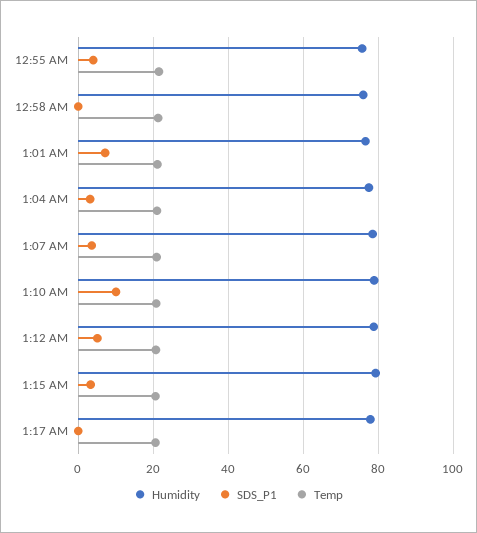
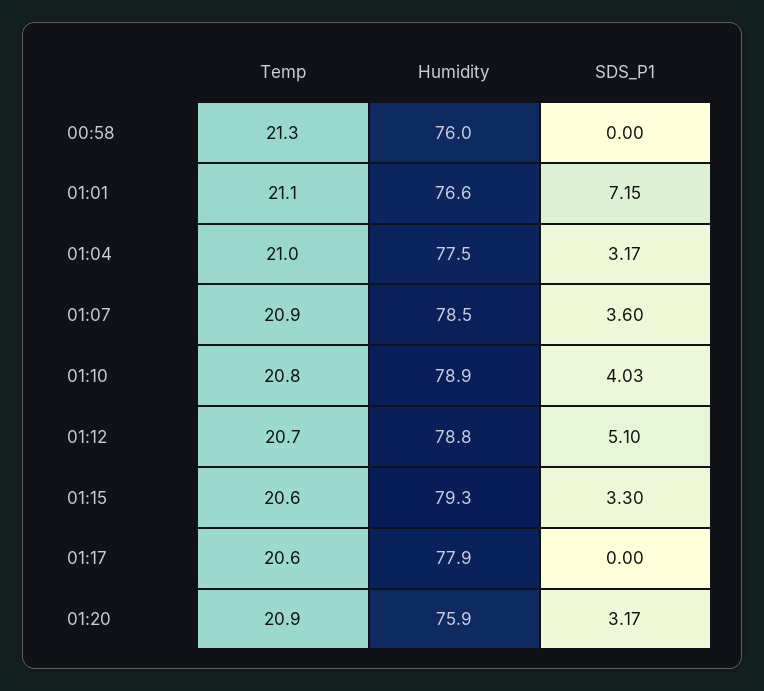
Humidity, 12:55 AM: 76 -> none
SDS_P1, 12:55 AM: 4 -> none
Temp, 12:55 AM: 22 -> none
SDS_P1, 1:10 AM: 10 -> 4.03
Temp, 01:20: none -> 20.9
Humidity, 01:20: none -> 75.9
SDS_P1, 01:20: none -> 3.17

